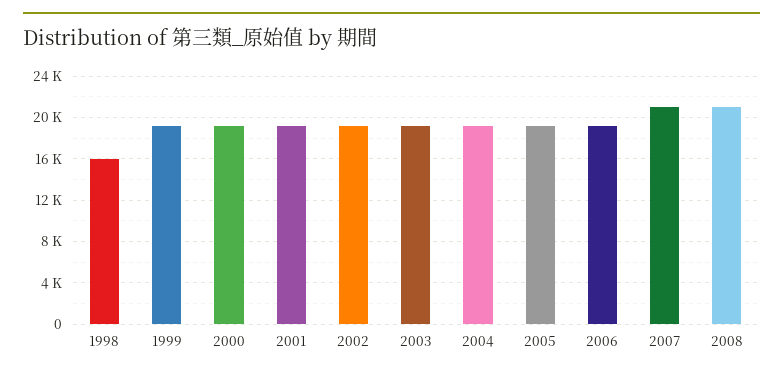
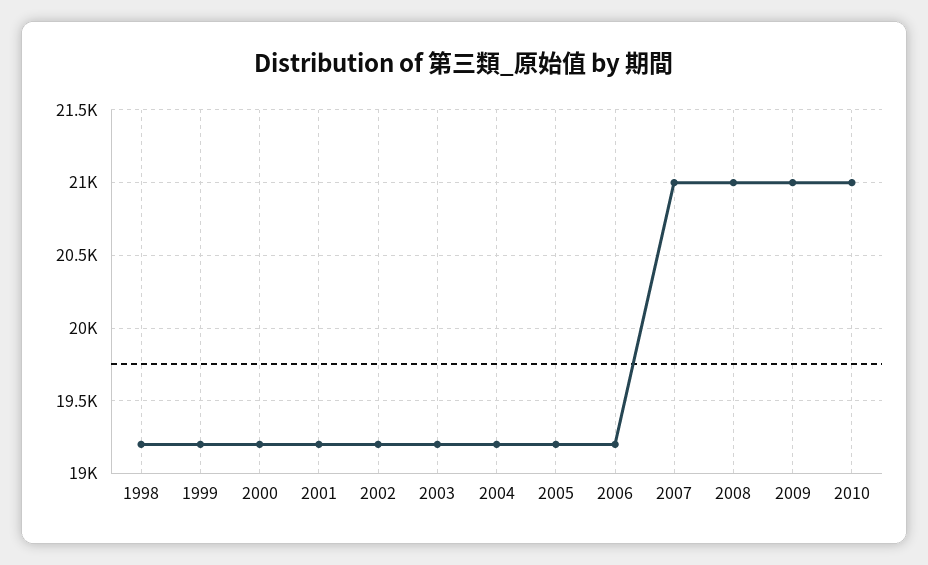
1998: 16000 -> 19200
2009: none -> 21000
2010: none -> 21000

